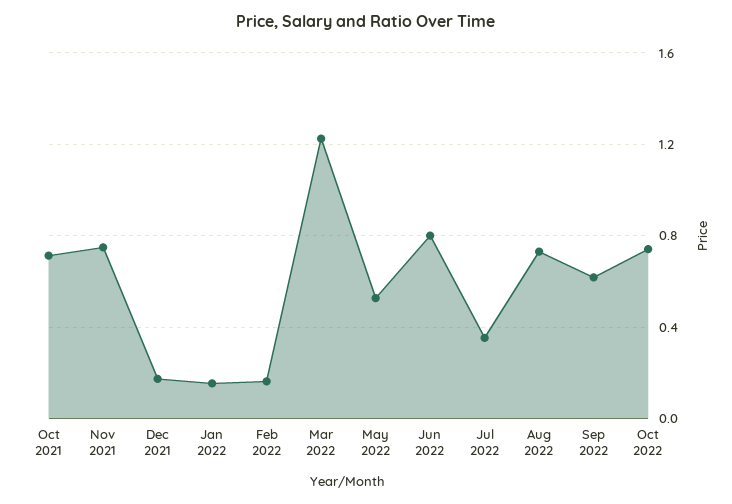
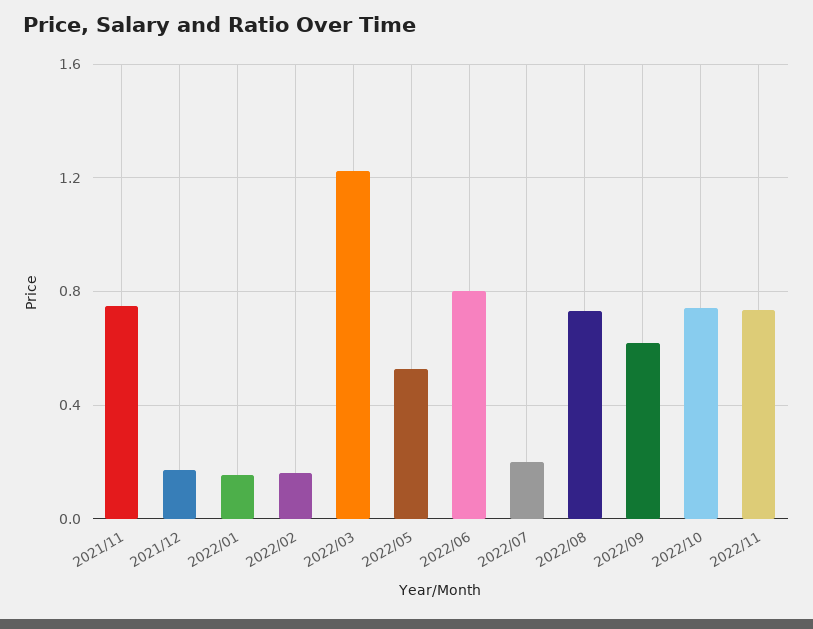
Oct 2021: 0.7 -> none
Jul 2022: 0.35 -> 0.2
2022/11: none -> 0.75

